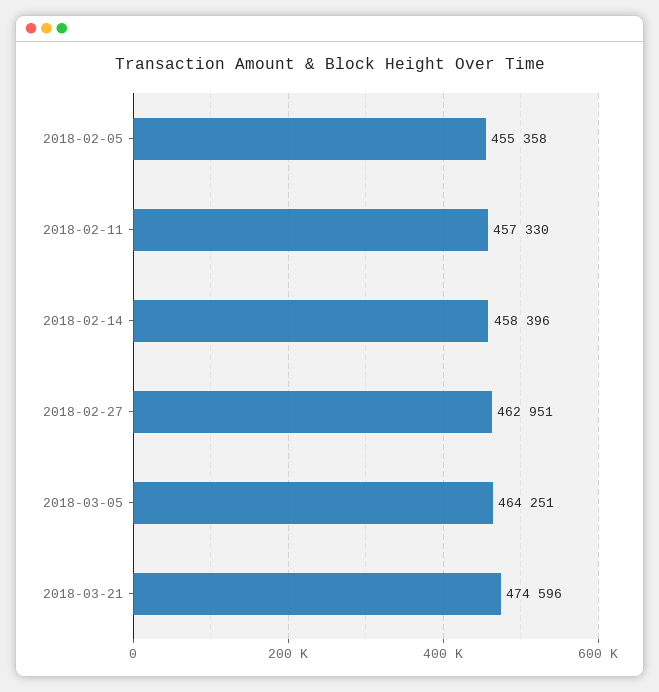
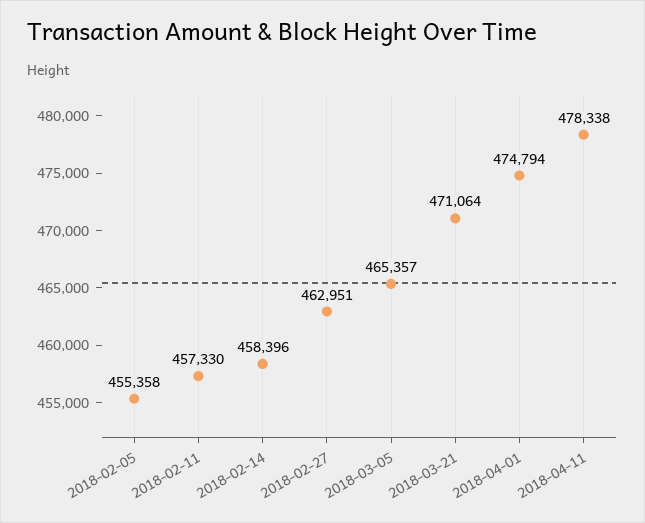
2018-03-05: 464251 -> 465357
2018-03-21: 474596 -> 471064
2018-04-01: none -> 474794
2018-04-11: none -> 478338

